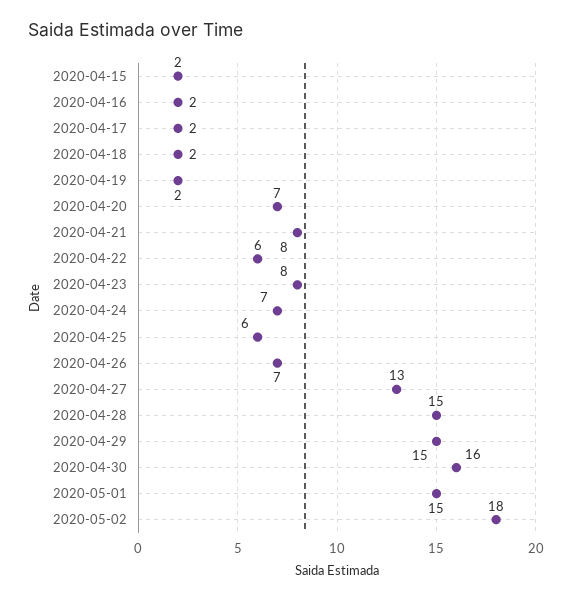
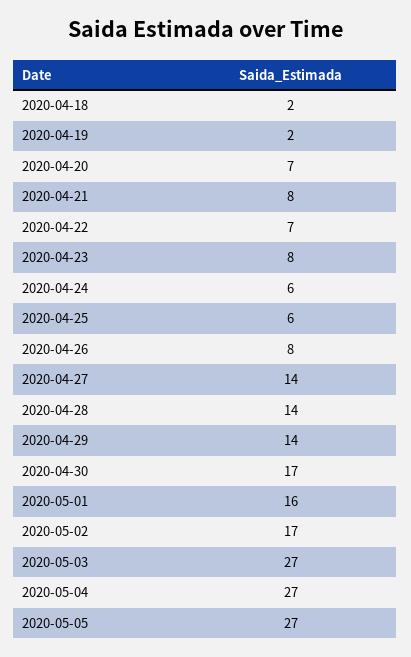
2020-04-15: 2 -> none
2020-04-16: 2 -> none
2020-04-17: 2 -> none
2020-04-22: 6 -> 7
2020-04-24: 7 -> 6
2020-04-26: 7 -> 8
2020-04-27: 13 -> 14
2020-04-28: 15 -> 14
2020-04-29: 15 -> 14
2020-04-30: 16 -> 17
2020-05-01: 15 -> 16
2020-05-02: 18 -> 17
2020-05-03: none -> 27
2020-05-04: none -> 27
2020-05-05: none -> 27

